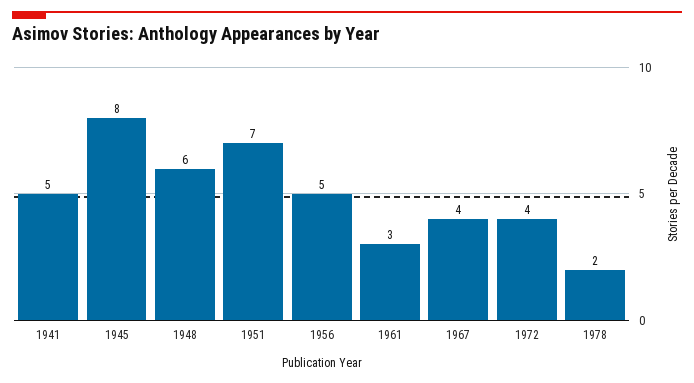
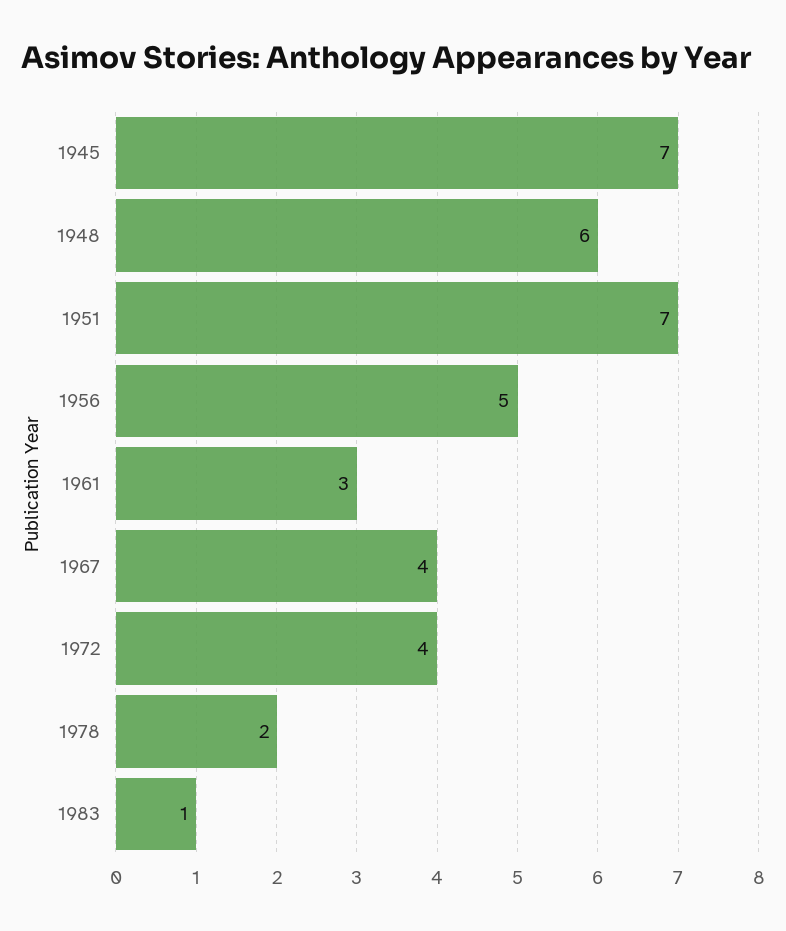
1941: 5 -> none
1945: 8 -> 7
1983: none -> 1

